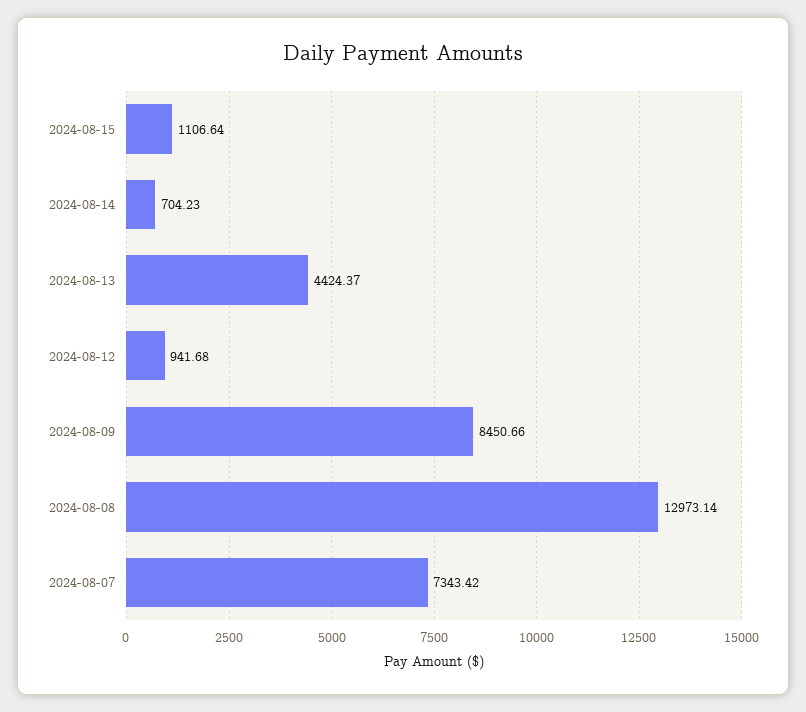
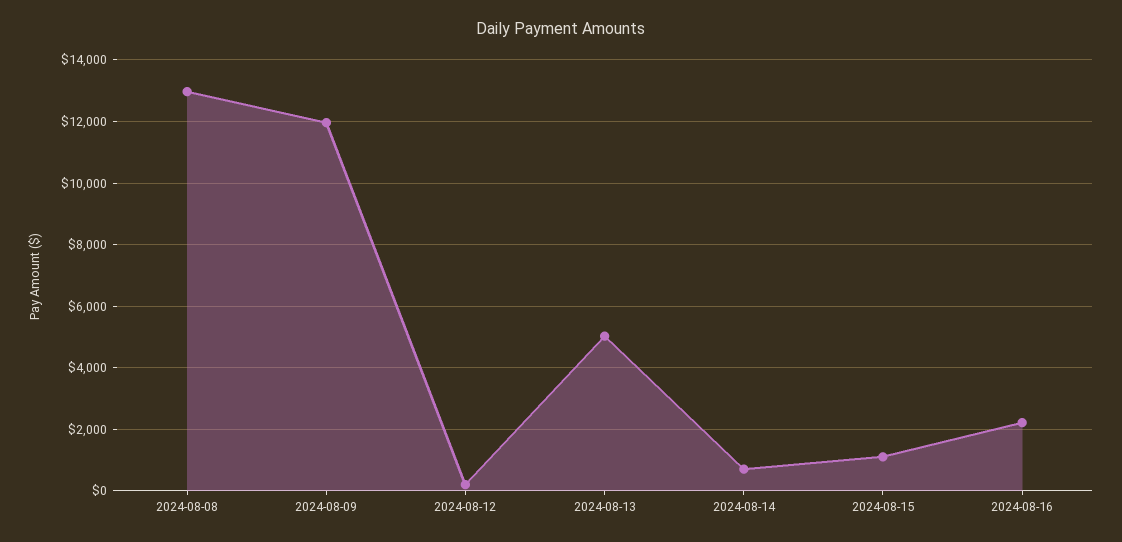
2024-08-13: 4424.37 -> 5000
2024-08-12: 941.68 -> 200
2024-08-09: 8450.66 -> 12000
2024-08-07: 7343.42 -> none
2024-08-16: none -> 2200

